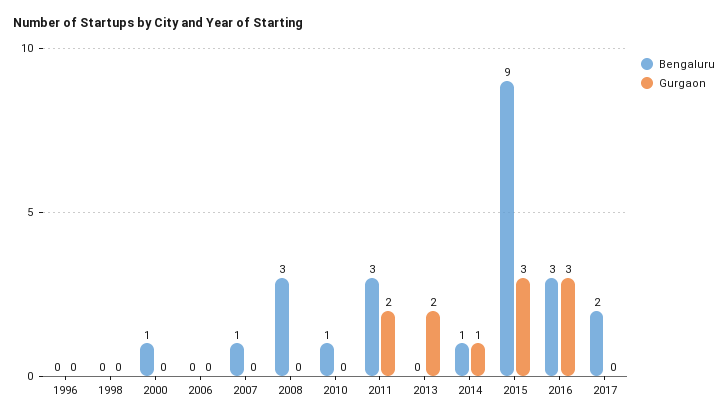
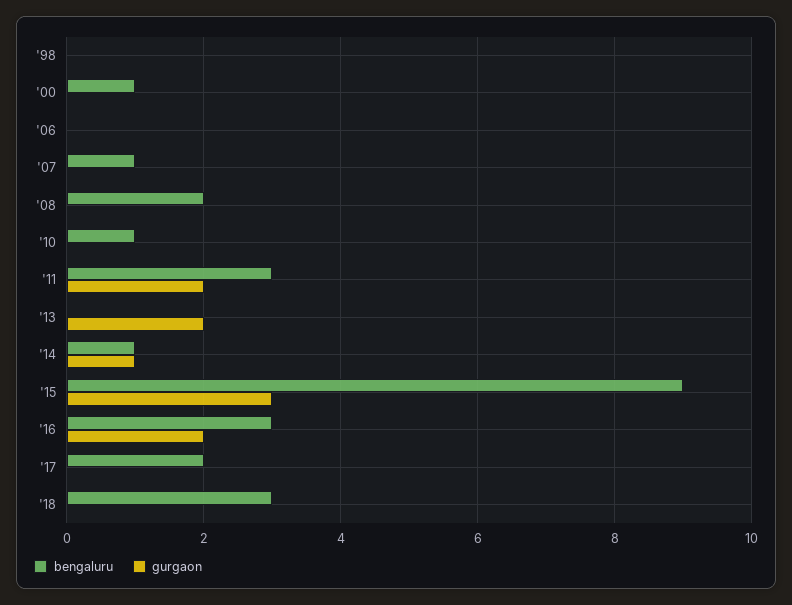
Bengaluru, 1996: 0 -> none
Gurgaon, 1996: 0 -> none
Bengaluru, 2008: 3 -> 2
Gurgaon, 2016: 3 -> 2
Bengaluru, '18: none -> 3
Gurgaon, '18: none -> 0

